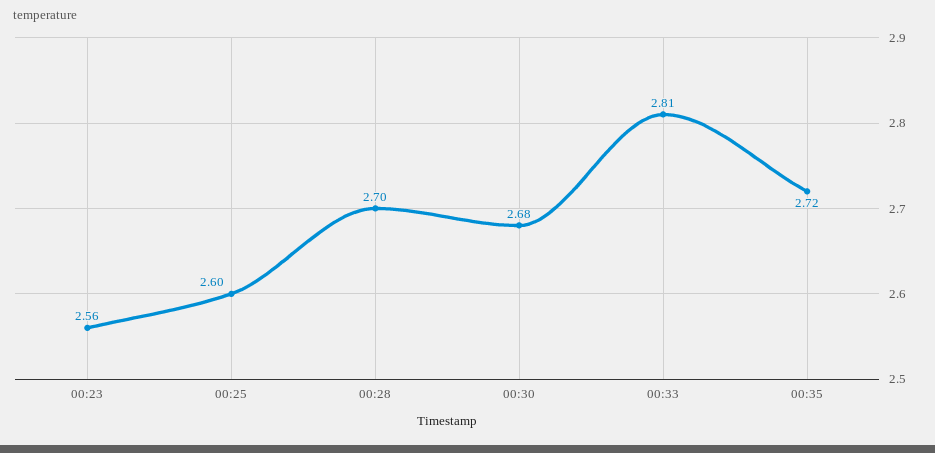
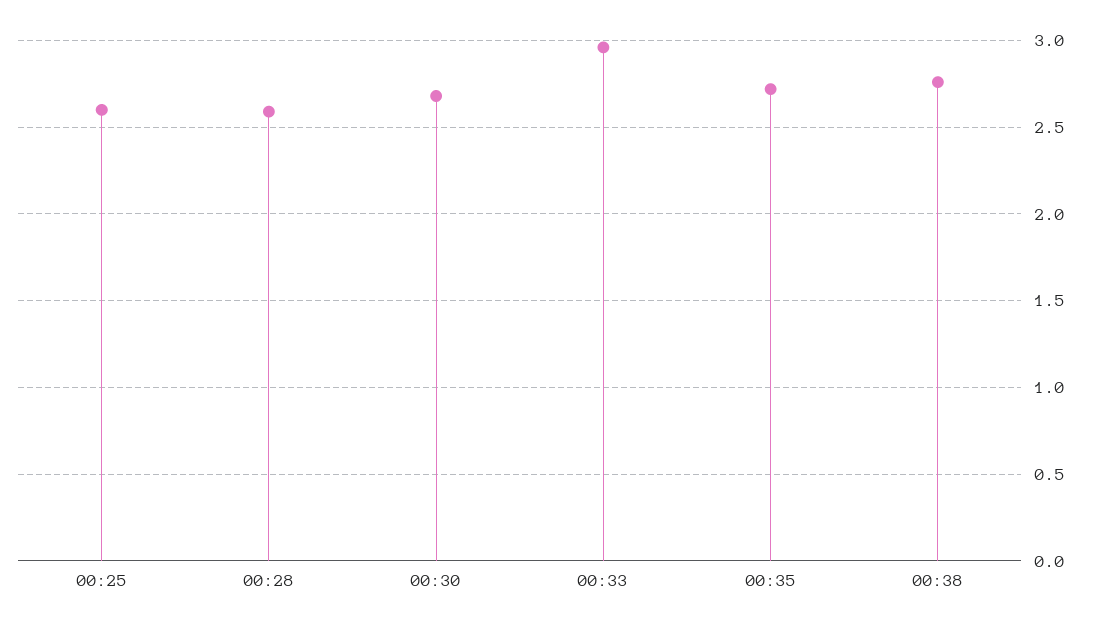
00:23: 2.56 -> none
00:28: 2.7 -> 2.6
00:33: 2.81 -> 2.95
00:38: none -> 2.75

